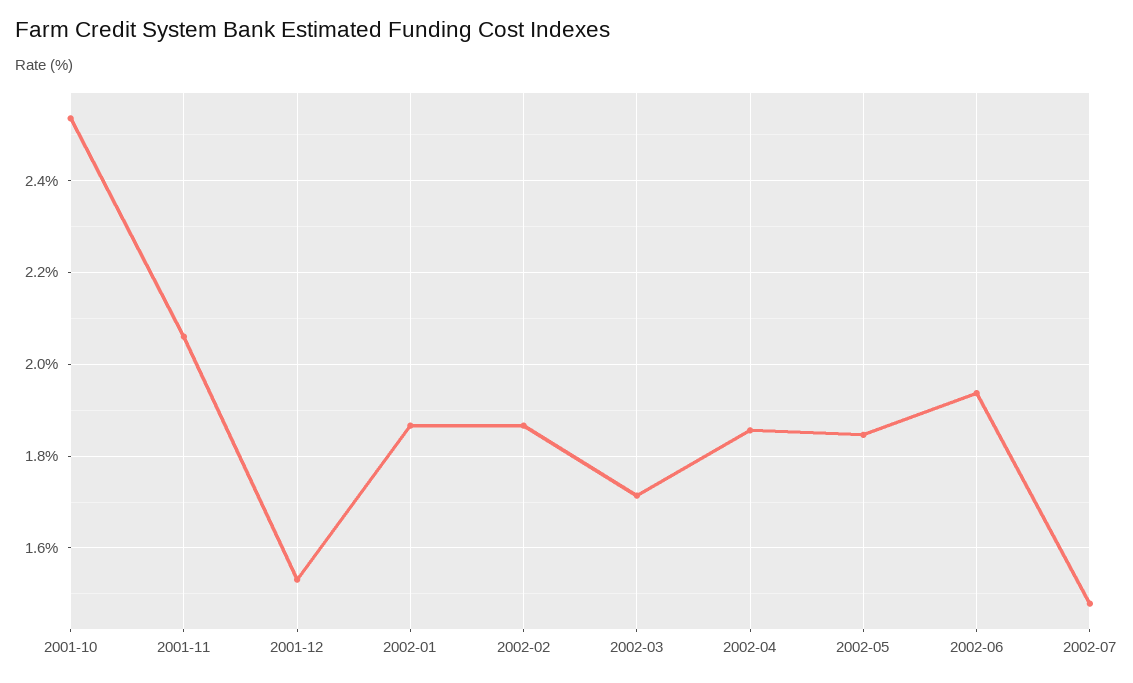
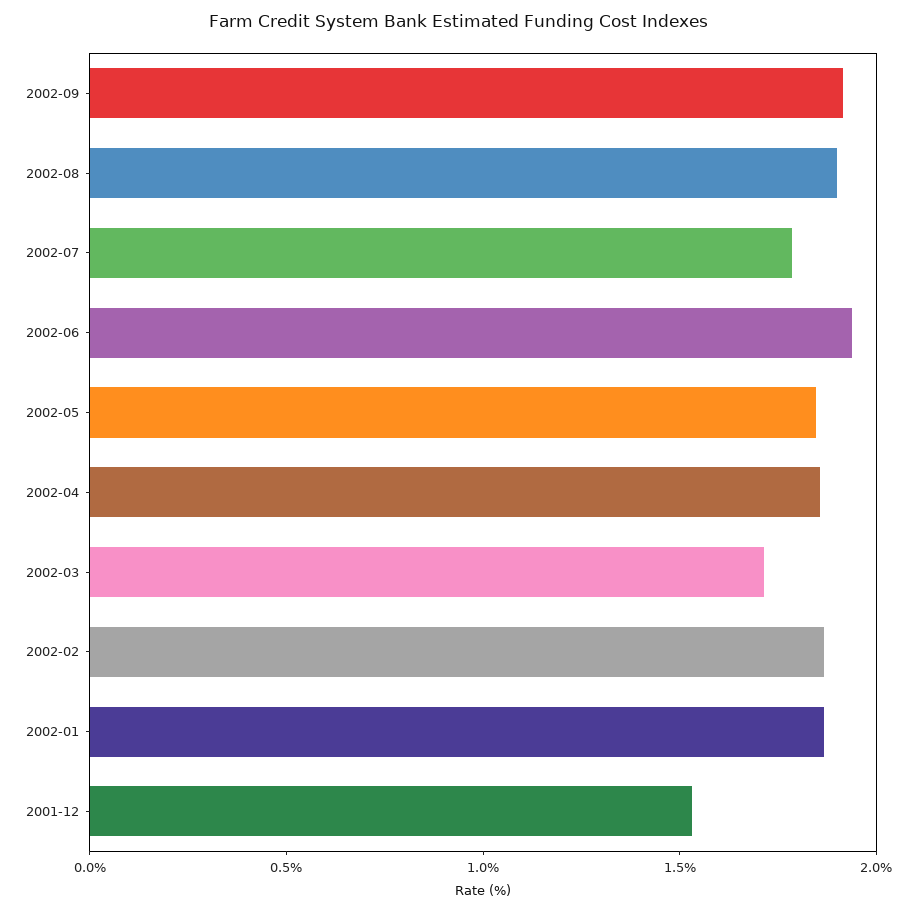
2001-10: 2.54 -> none
2001-11: 2.06 -> none
2002-07: 1.48 -> 1.8
2002-09: none -> 1.9
2002-08: none -> 1.9

